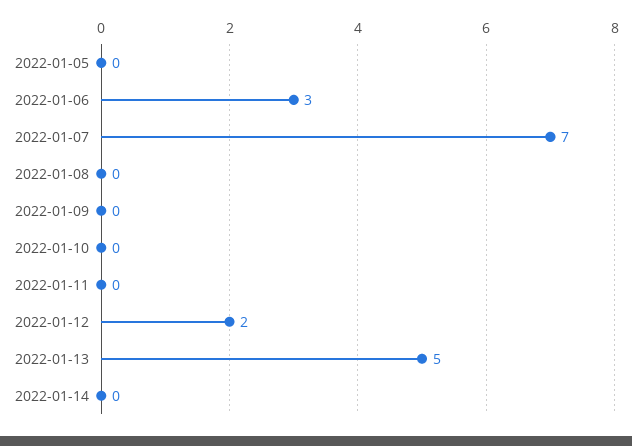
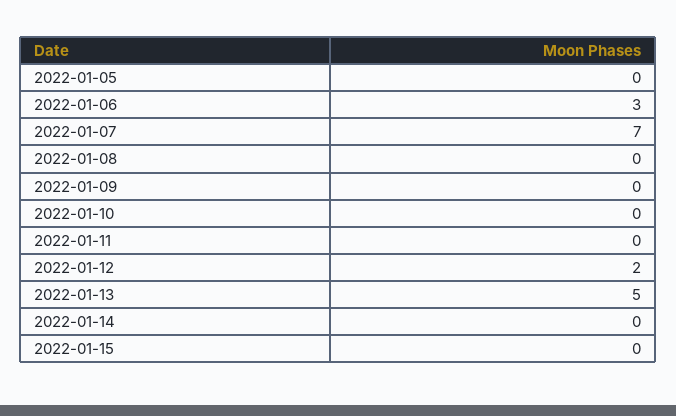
2022-01-15: none -> 0

